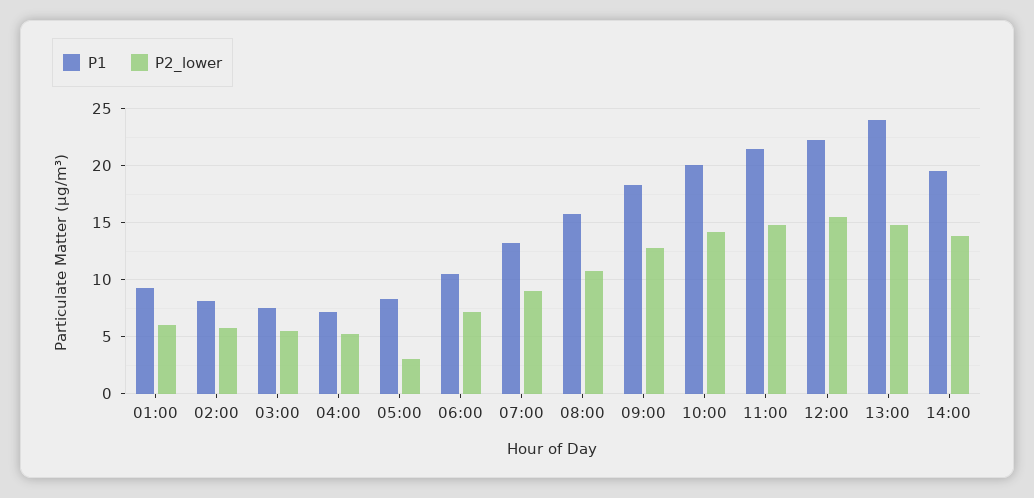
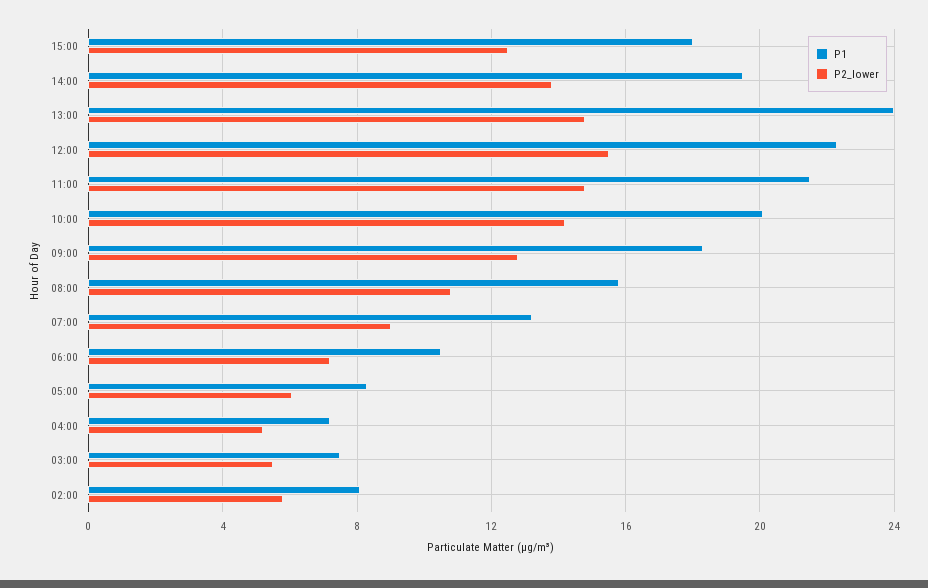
P1, 01:00: 9 -> none
P2_lower, 01:00: 6 -> none
P2_lower, 05:00: 3 -> 6
P1, 15:00: none -> 18
P2_lower, 15:00: none -> 12.5

